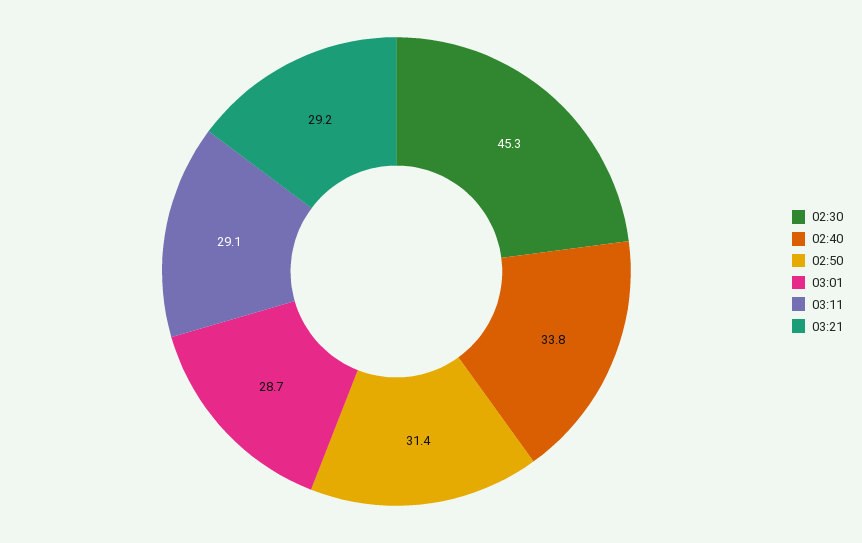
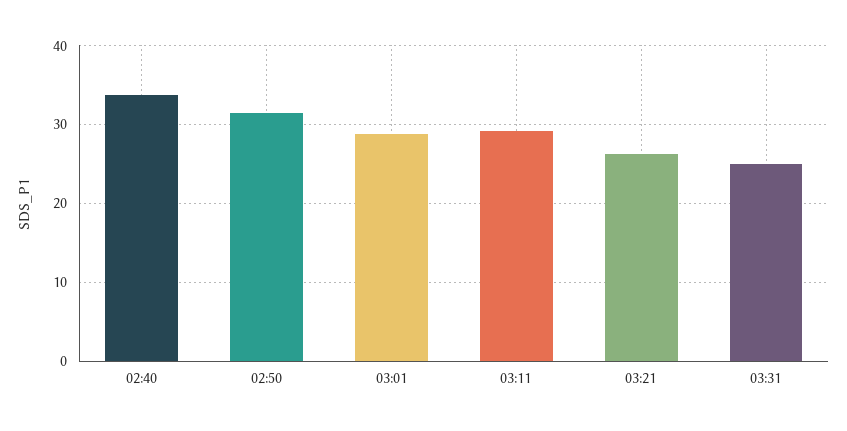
02:30: 45.3 -> none
03:21: 29.2 -> 26
03:31: none -> 25

